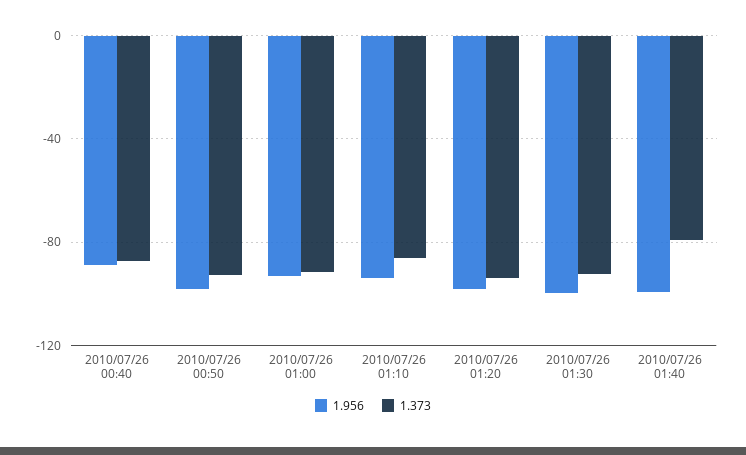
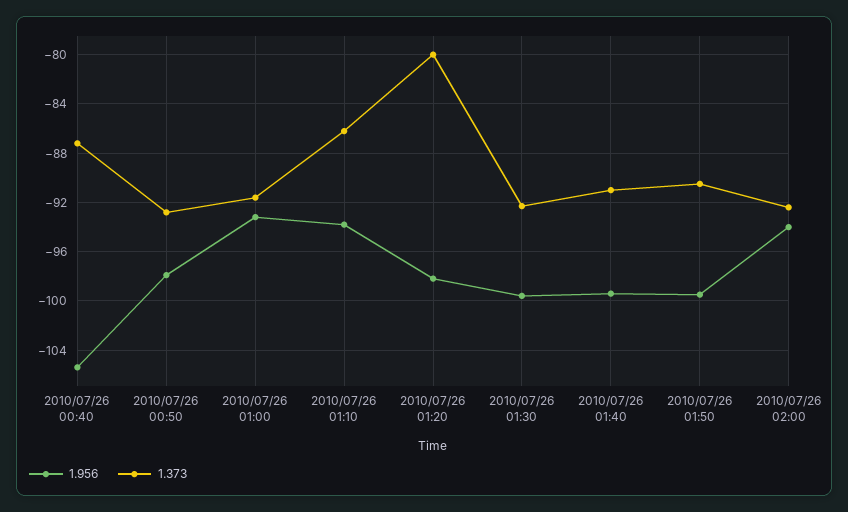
1.956, 2010/07/26 00:40: -90 -> -105.5
1.373, 2010/07/26 01:20: -95 -> -80
1.373, 2010/07/26 01:40: -80 -> -91
1.956, 2010/07/26 01:50: none -> -99.5
1.373, 2010/07/26 01:50: none -> -90.5
1.956, 2010/07/26 02:00: none -> -94
1.373, 2010/07/26 02:00: none -> -92.5

